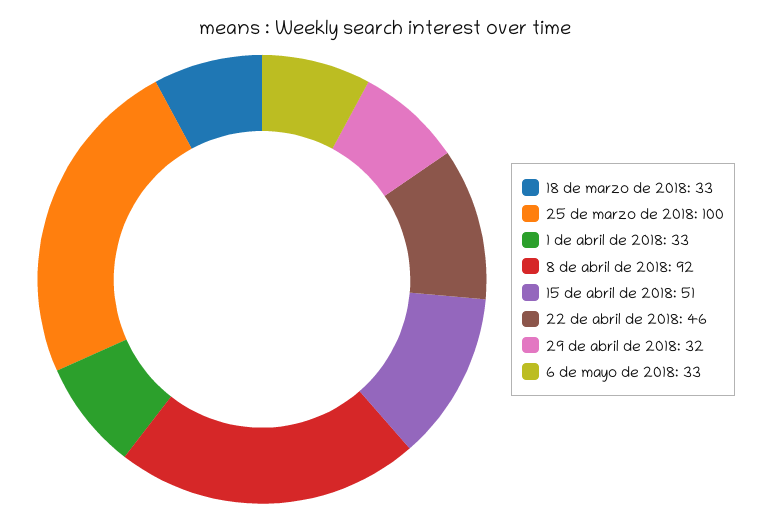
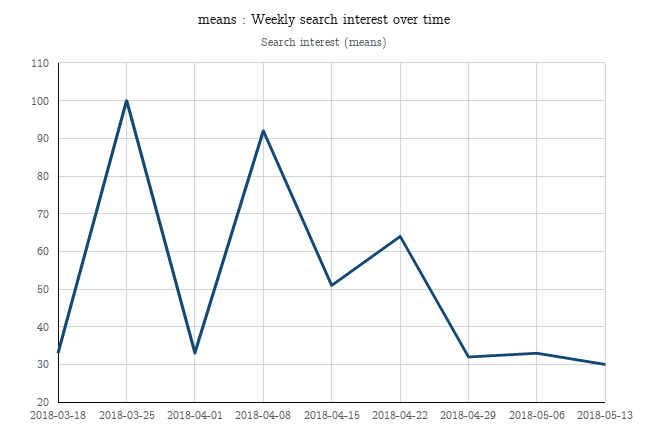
22 de abril de 2018: 46 -> 65
2018-05-13: none -> 30

